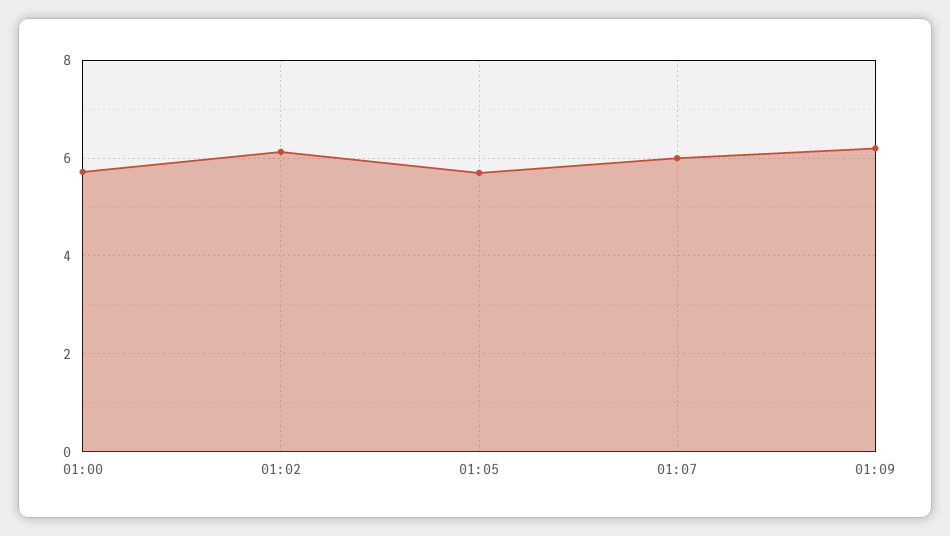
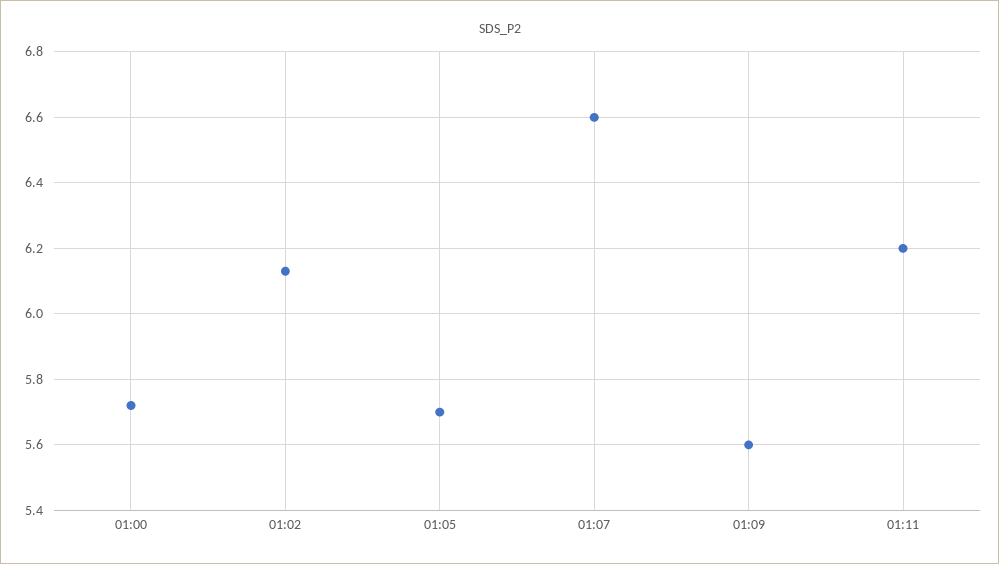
01:07: 6 -> 6.6
01:09: 6.2 -> 5.6
01:11: none -> 6.2

